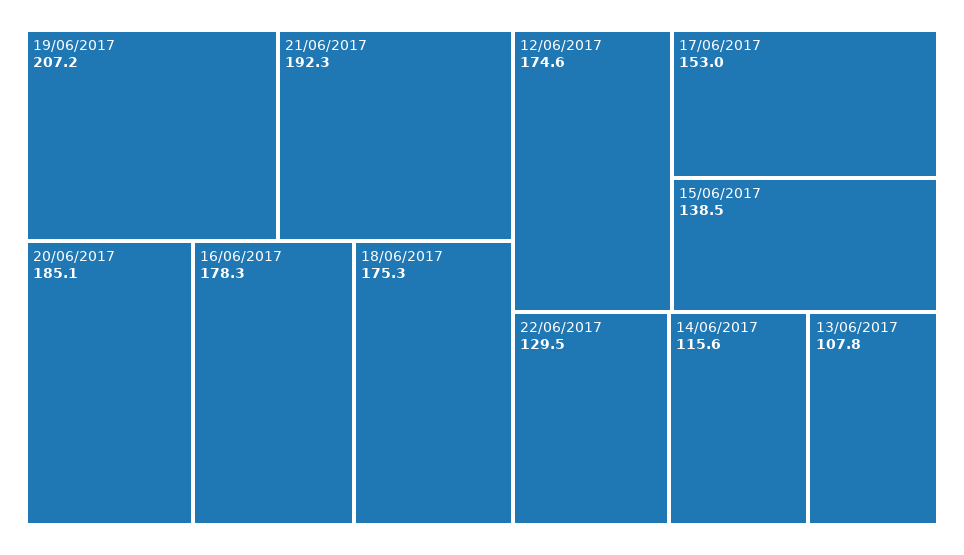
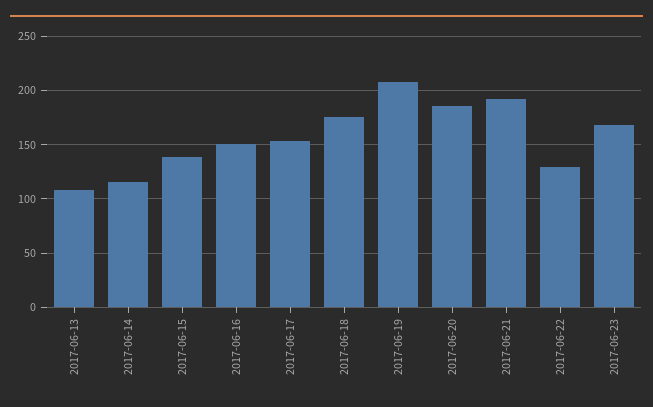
16/06/2017: 178.3 -> 150
12/06/2017: 174.6 -> none
2017-06-23: none -> 170

